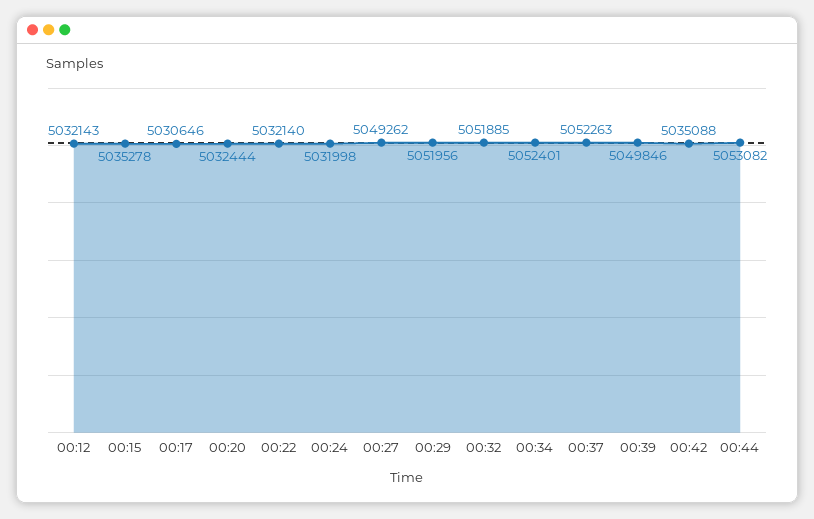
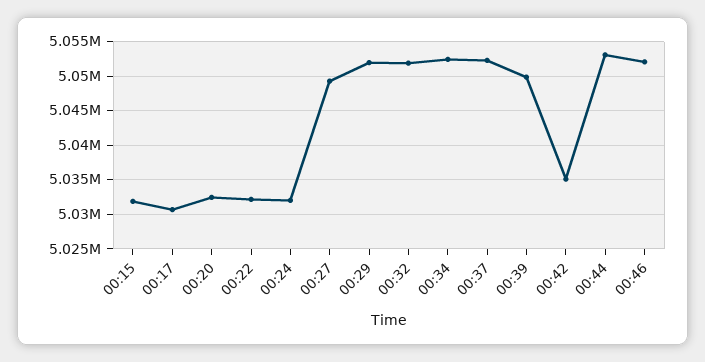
00:12: 5032143 -> none
00:15: 5035278 -> 5032000
00:46: none -> 5052000

